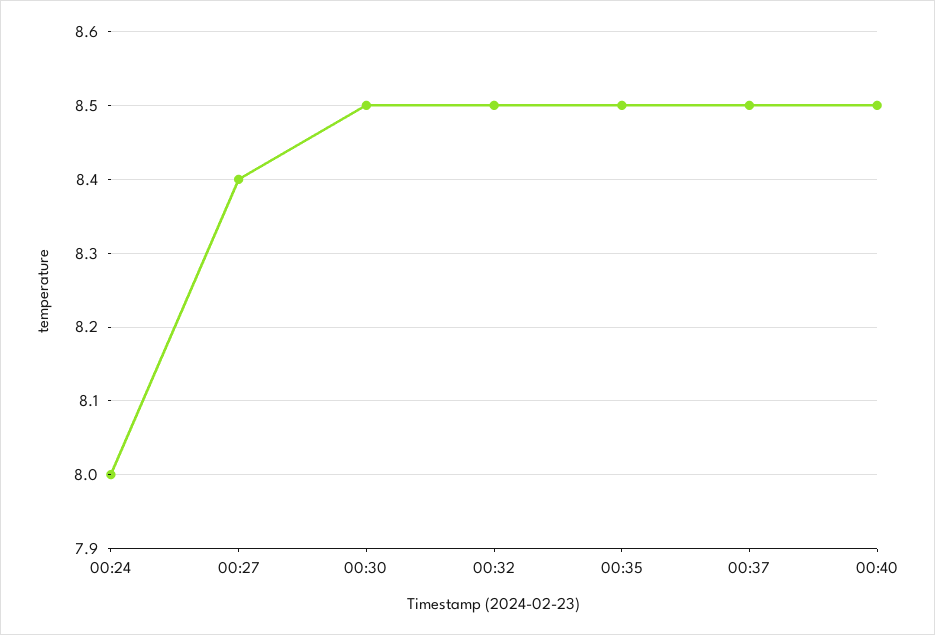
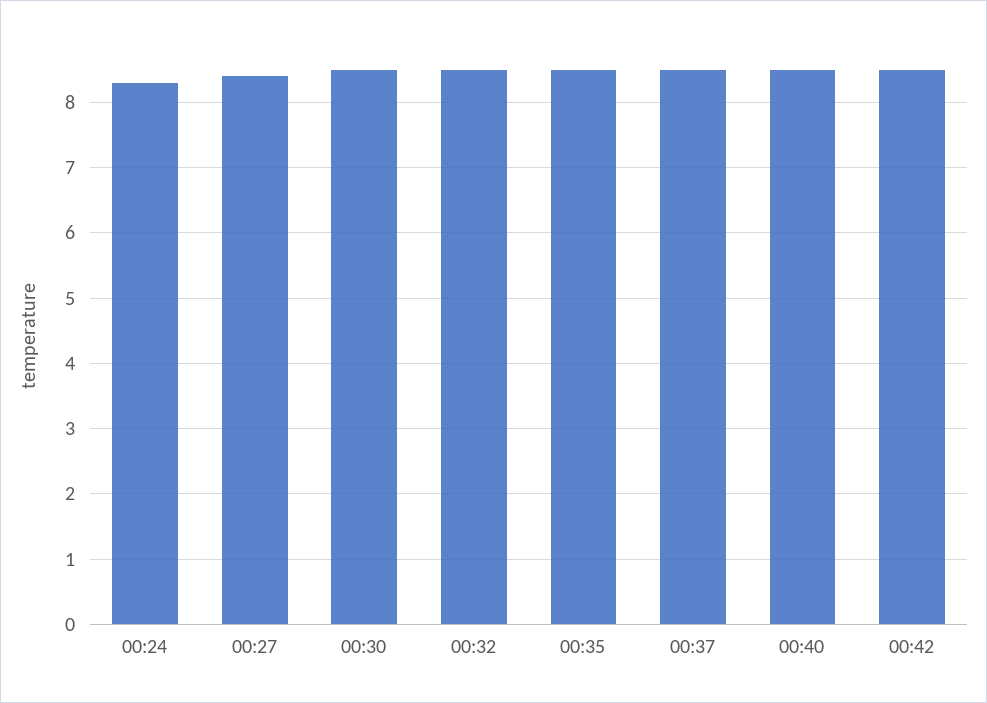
00:24: 8 -> 8.3
00:42: none -> 8.5

